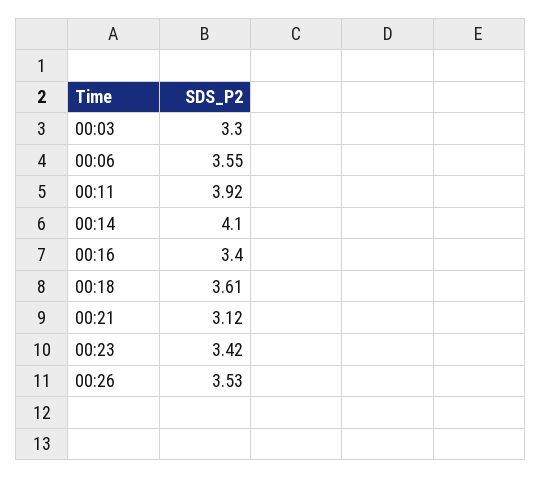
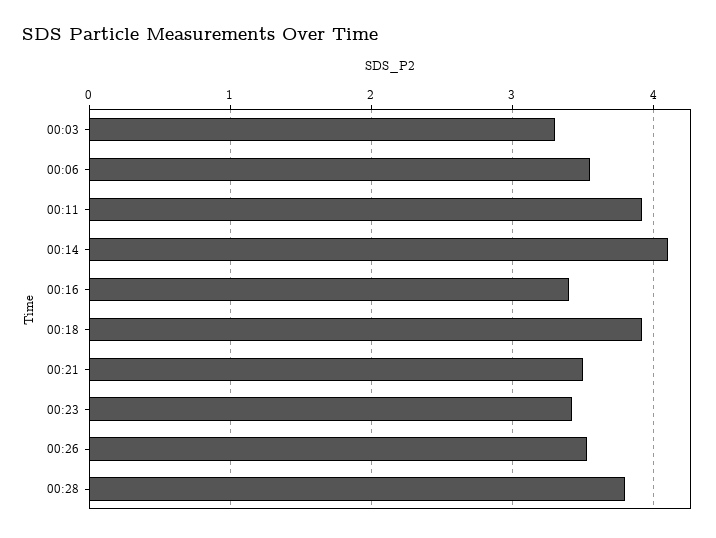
00:18: 3.61 -> 3.9
00:21: 3.12 -> 3.5
00:28: none -> 3.8

